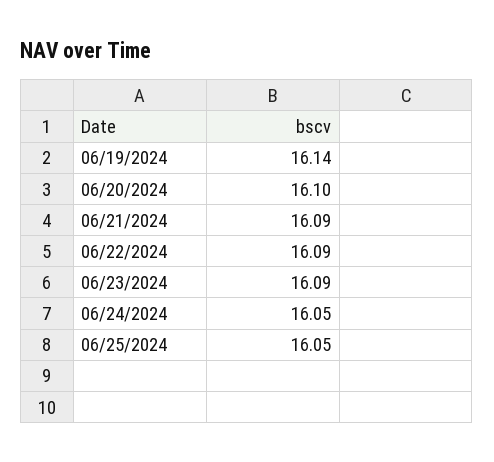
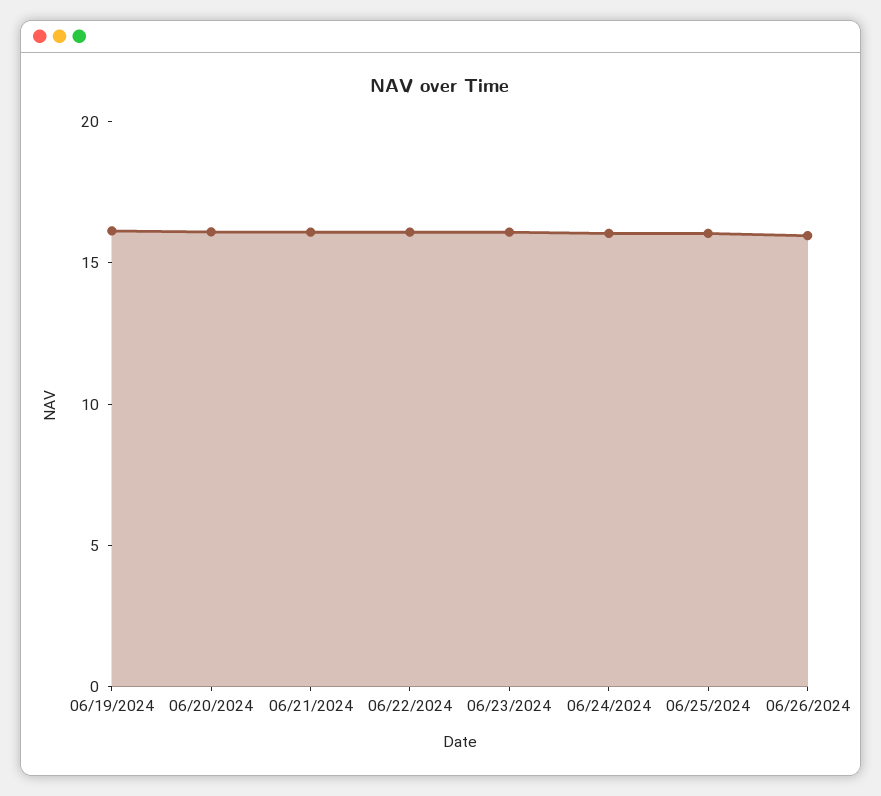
06/26/2024: none -> 16

